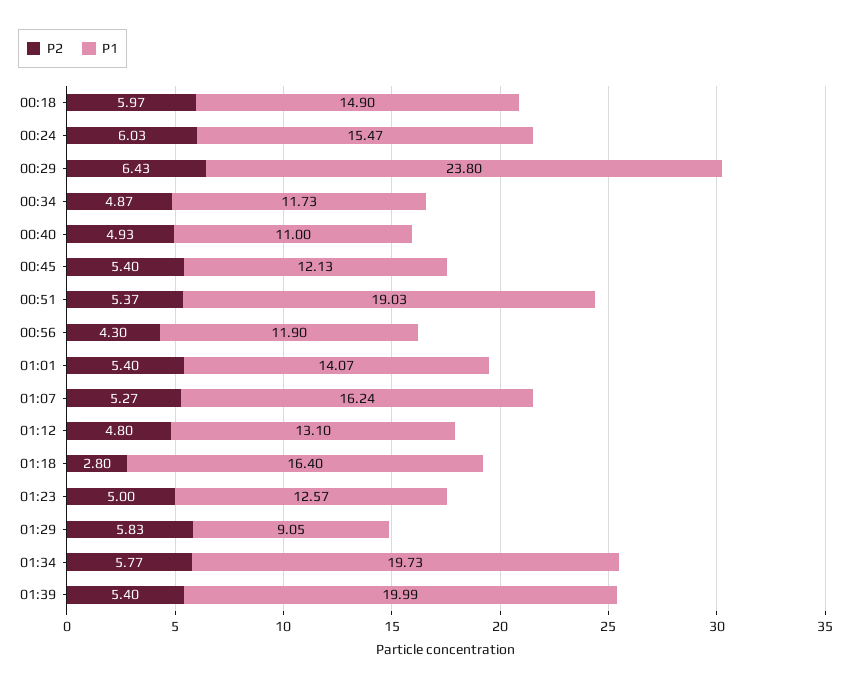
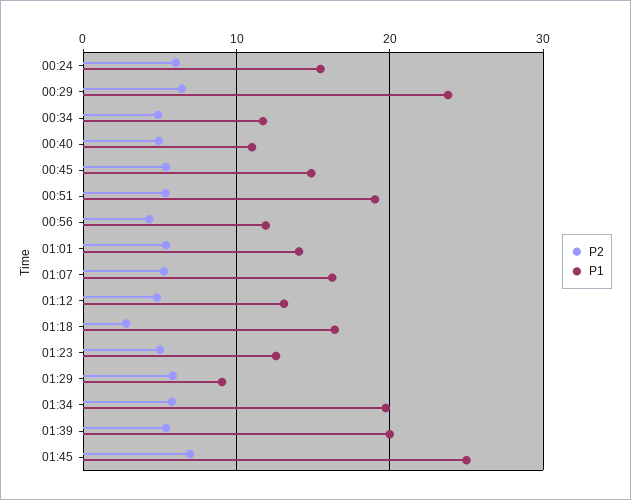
P2, 00:18: 5.97 -> none
P1, 00:18: 14.9 -> none
P1, 00:45: 12.13 -> 15
P2, 01:45: none -> 7
P1, 01:45: none -> 25

